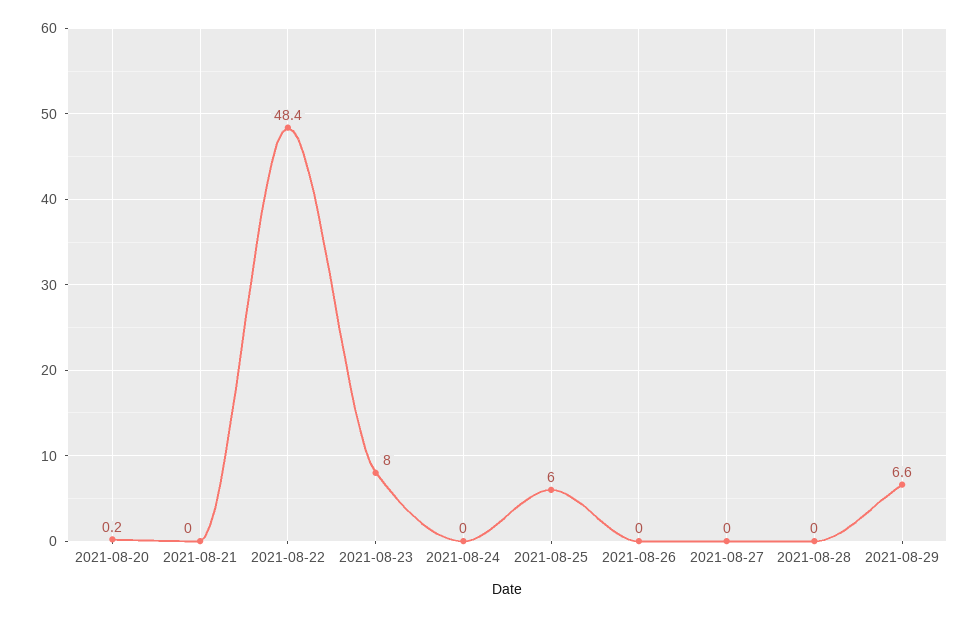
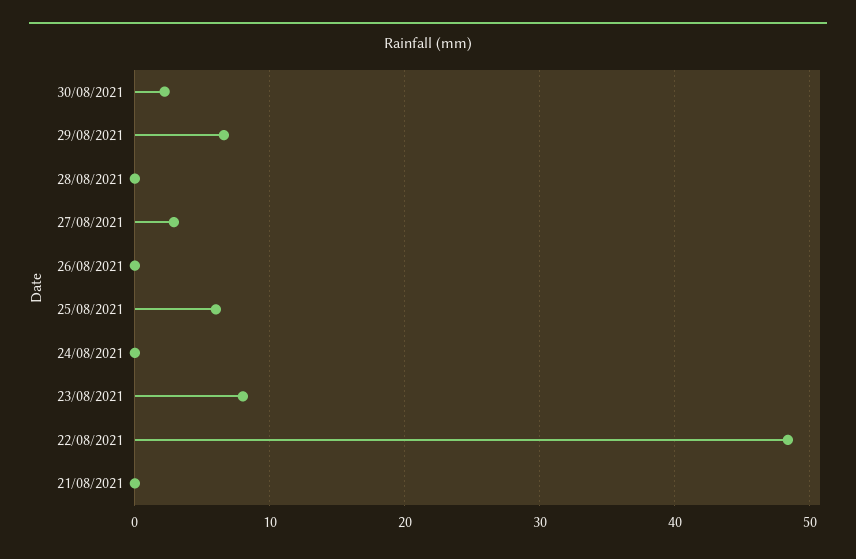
2021-08-20: 0.2 -> none
2021-08-27: 0 -> 3
30/08/2021: none -> 2

